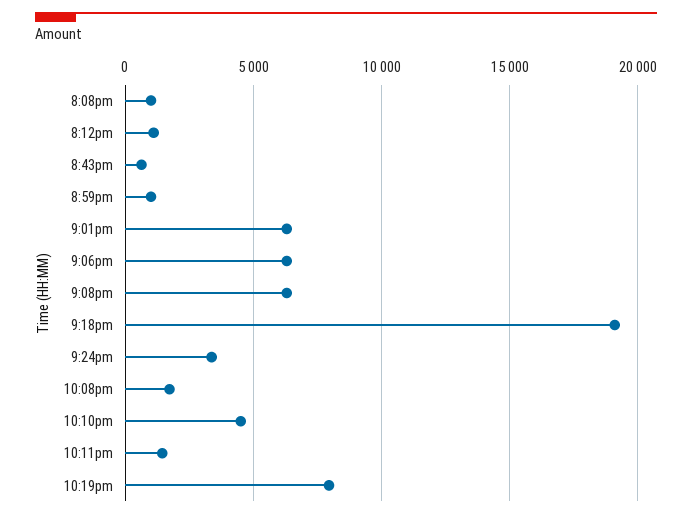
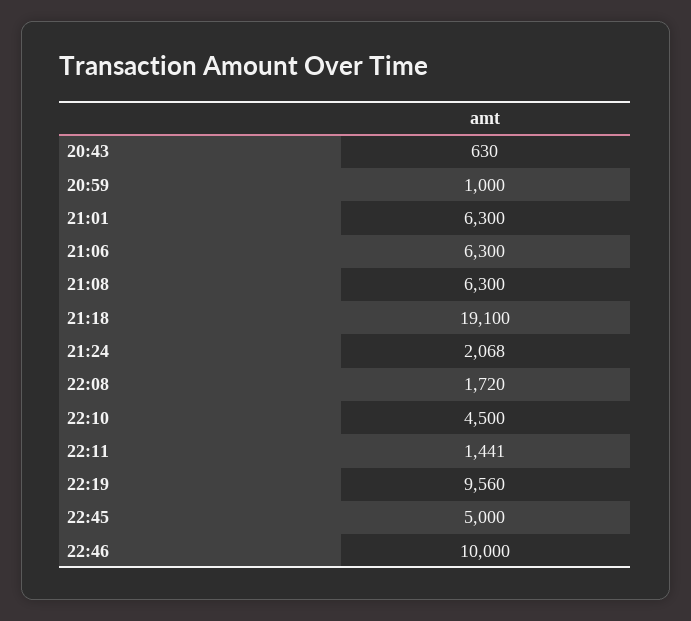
8:08pm: 1000 -> none
8:12pm: 1000 -> none
9:24pm: 3500 -> 2068
10:19pm: 8000 -> 9560
22:45: none -> 5000
22:46: none -> 10000

